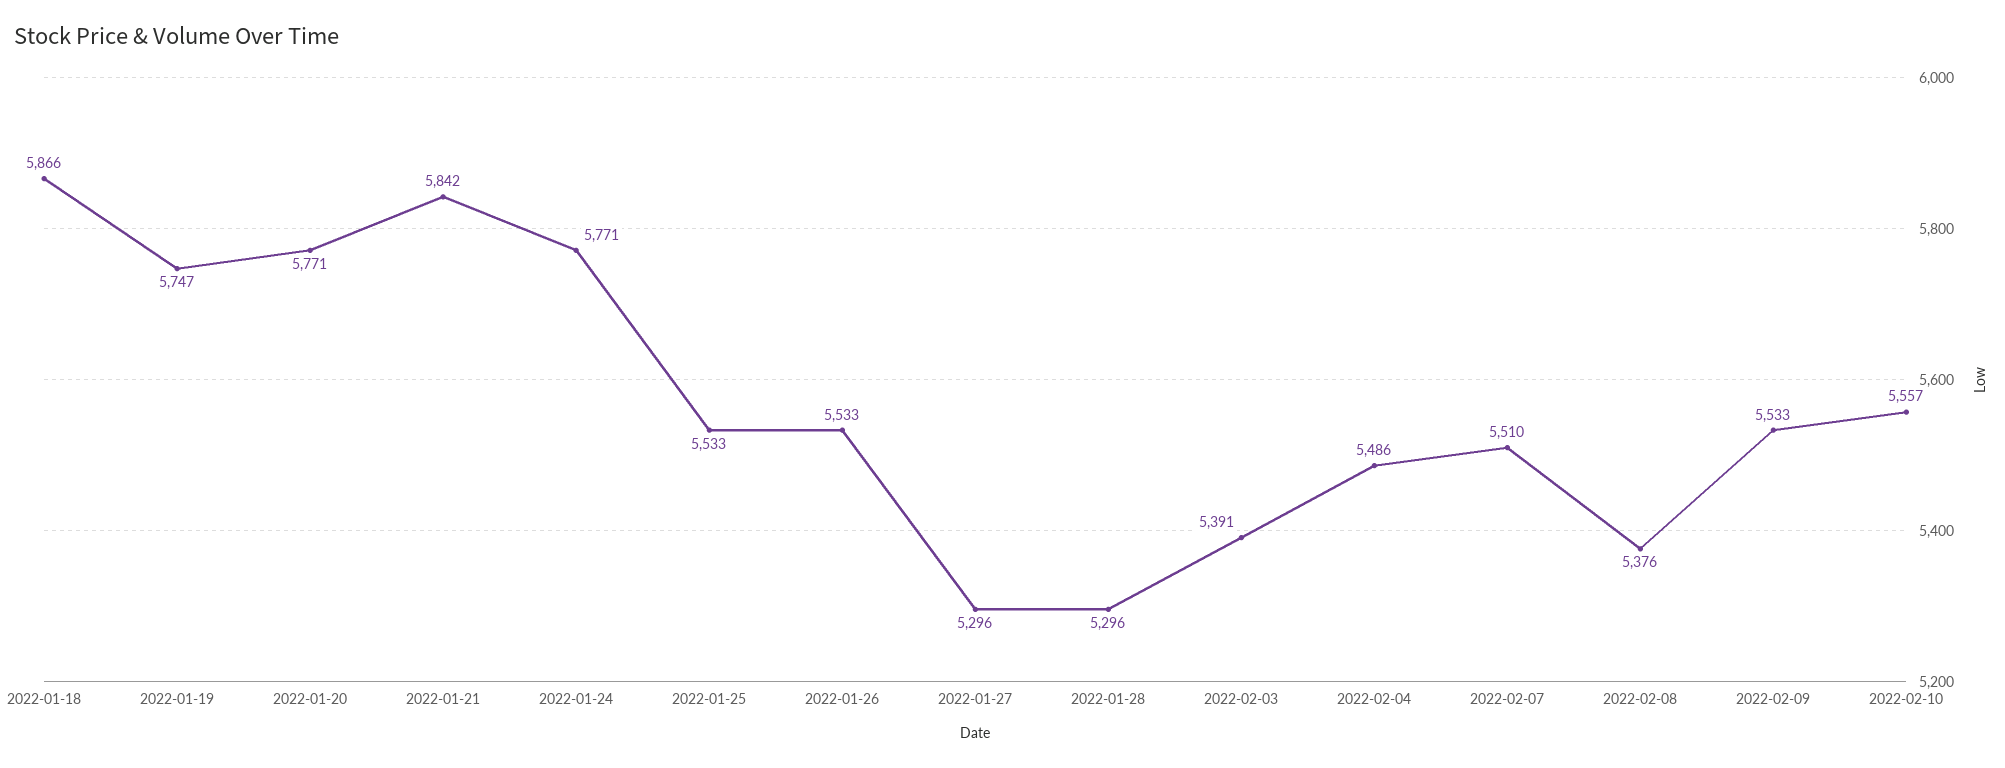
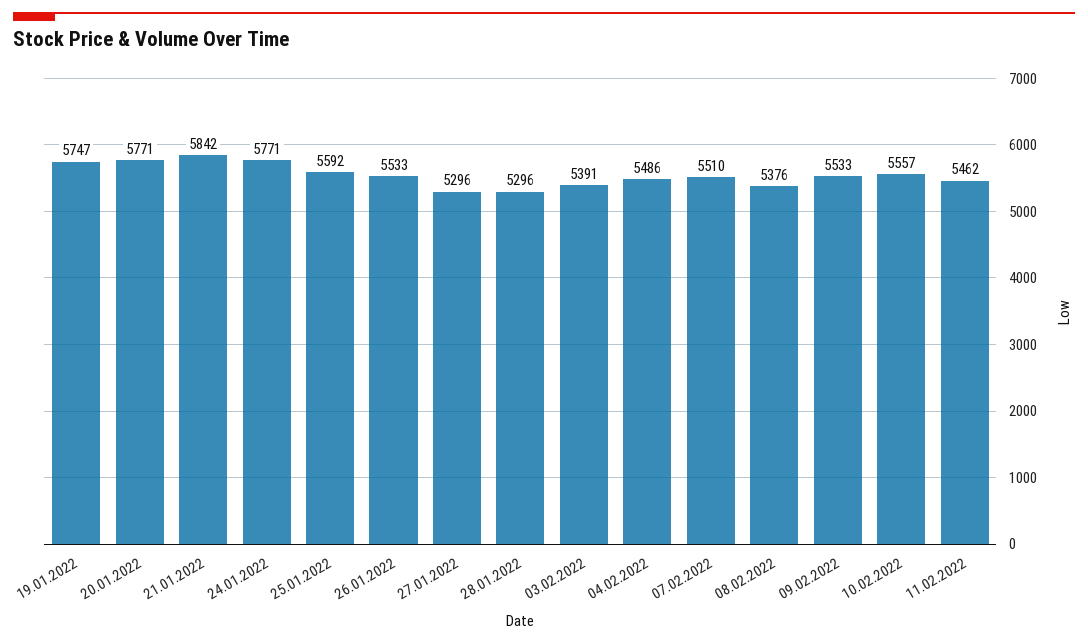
2022-01-18: 5866 -> none
2022-01-25: 5533 -> 5592
11.02.2022: none -> 5462

